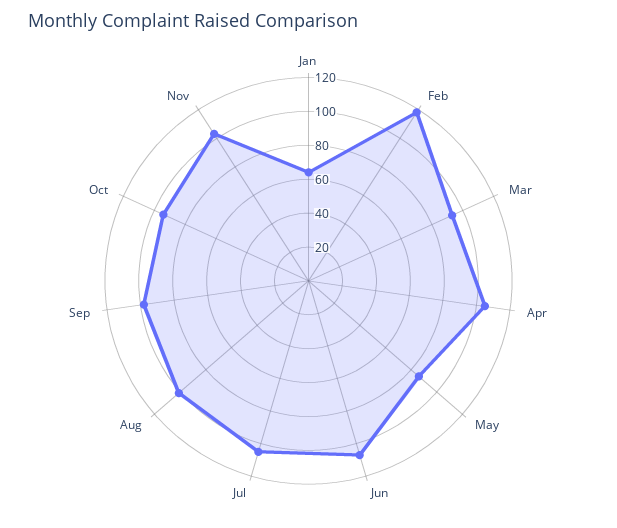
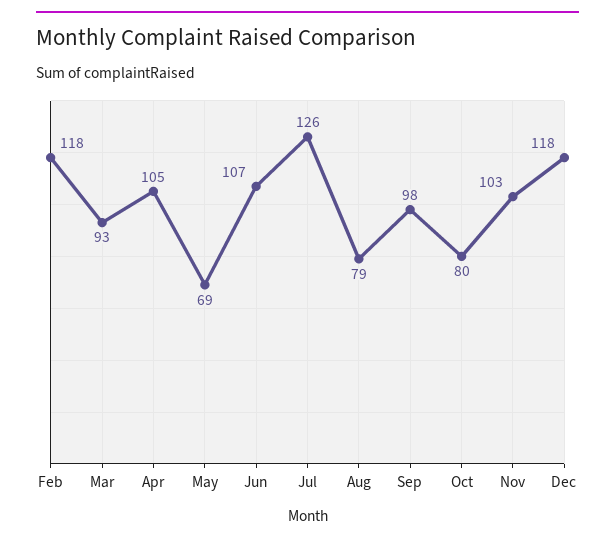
Jan: 65 -> none
May: 85 -> 69
Jul: 105 -> 126
Aug: 100 -> 79
Oct: 95 -> 80
Dec: none -> 118

